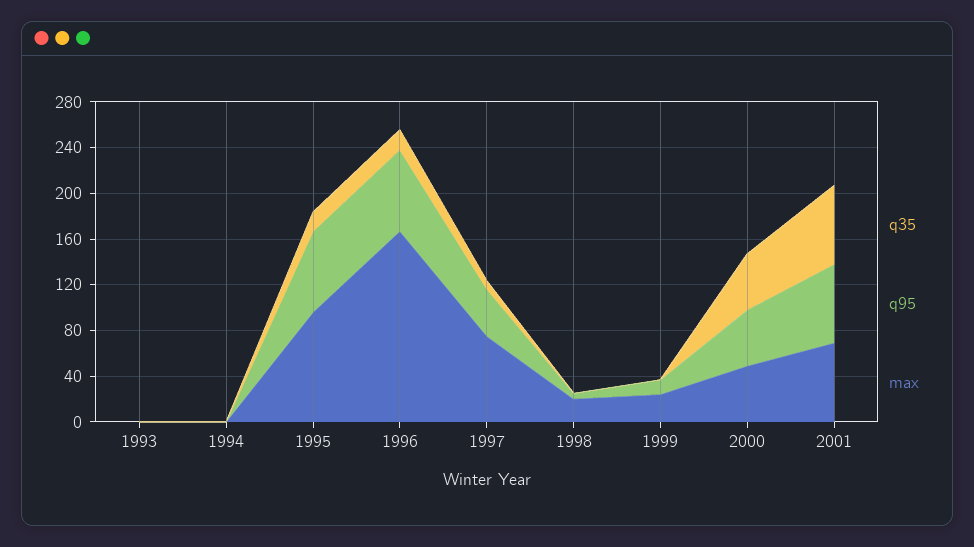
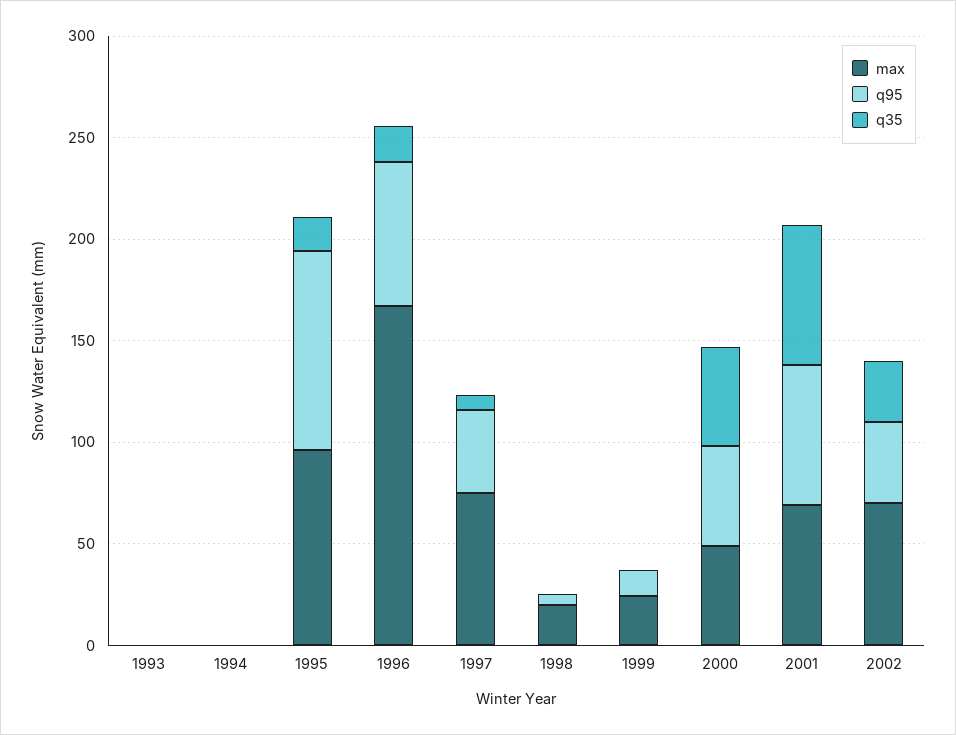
q95, 1995: 70 -> 100
max, 2002: none -> 70
q95, 2002: none -> 40
q35, 2002: none -> 30

